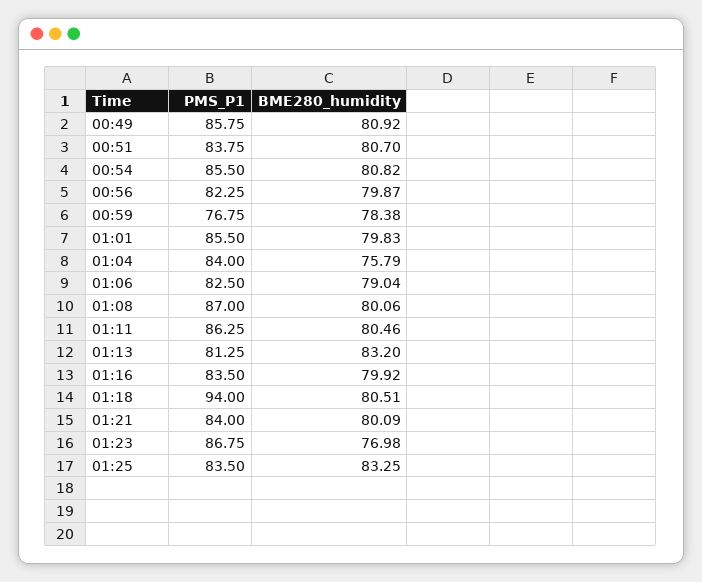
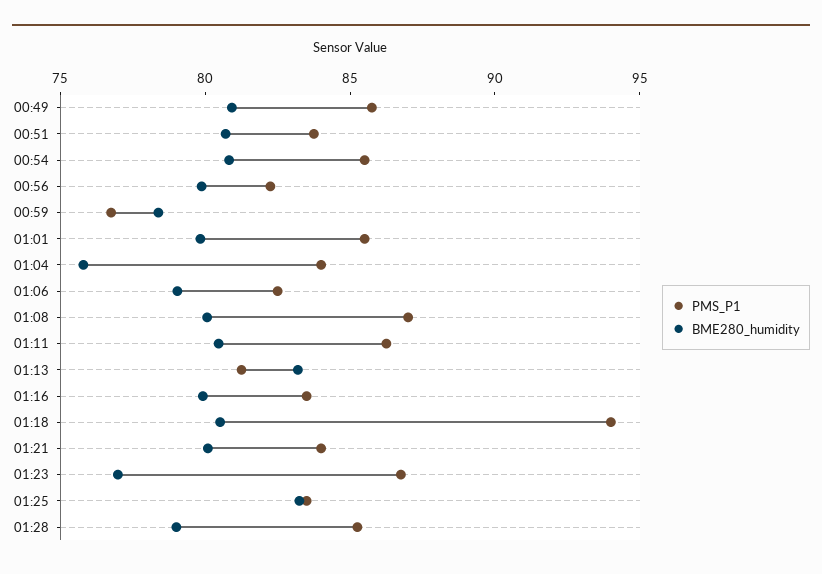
PMS_P1, 01:28: none -> 85
BME280_humidity, 01:28: none -> 79

